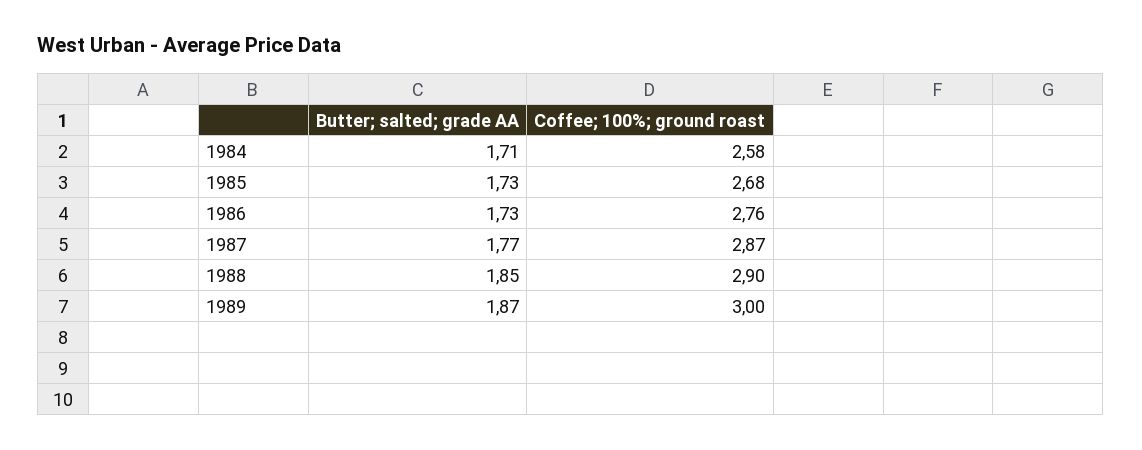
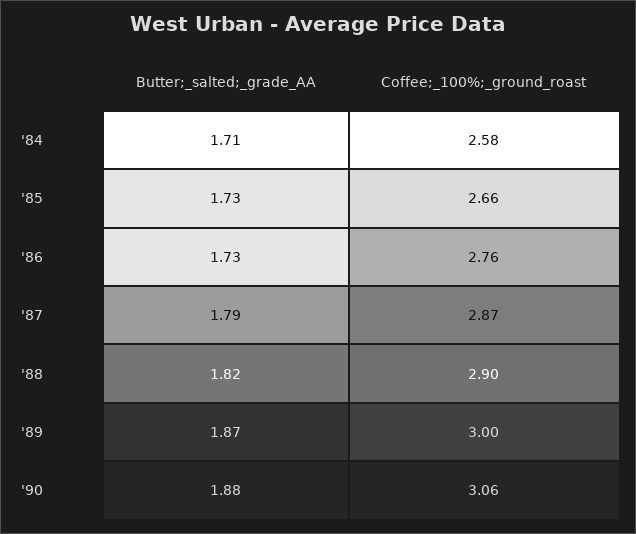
Coffee; 100%; ground roast, 1985: 2.68 -> 2.66
Butter; salted; grade AA, 1987: 1.77 -> 1.79
Butter; salted; grade AA, 1988: 1.85 -> 1.82
Butter; salted; grade AA, '90: none -> 1.88
Coffee; 100%; ground roast, '90: none -> 3.06

